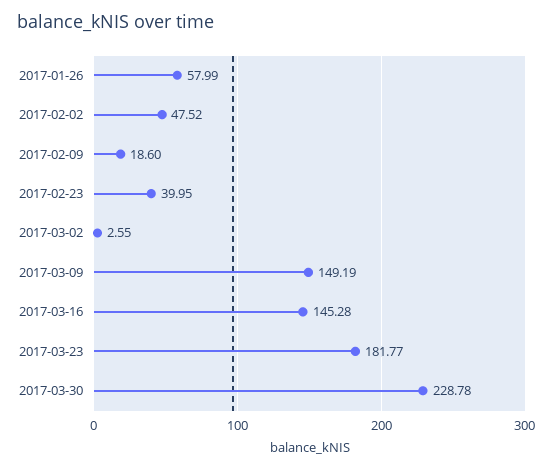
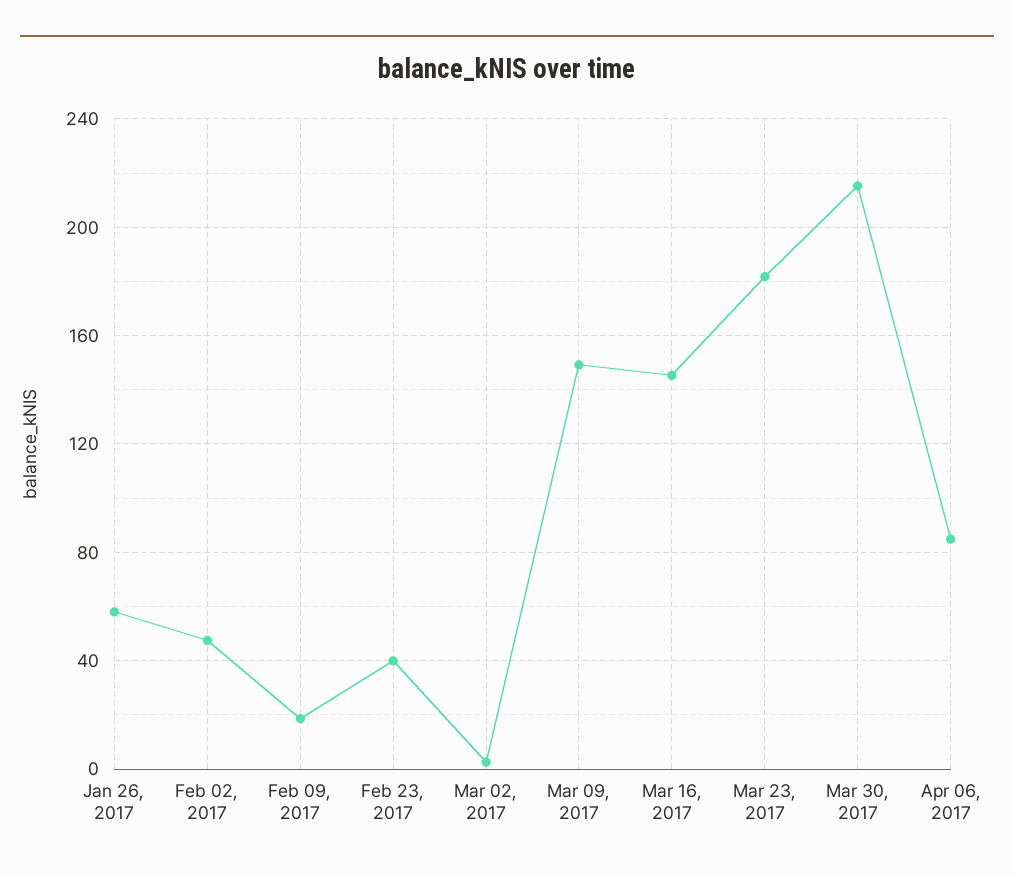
2017-03-30: 228.78 -> 215
Apr 06, 2017: none -> 85

